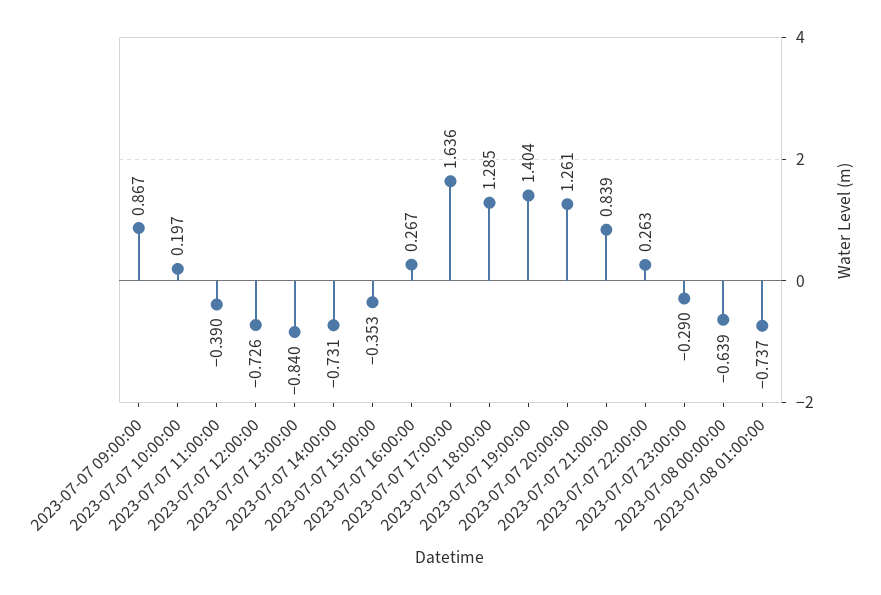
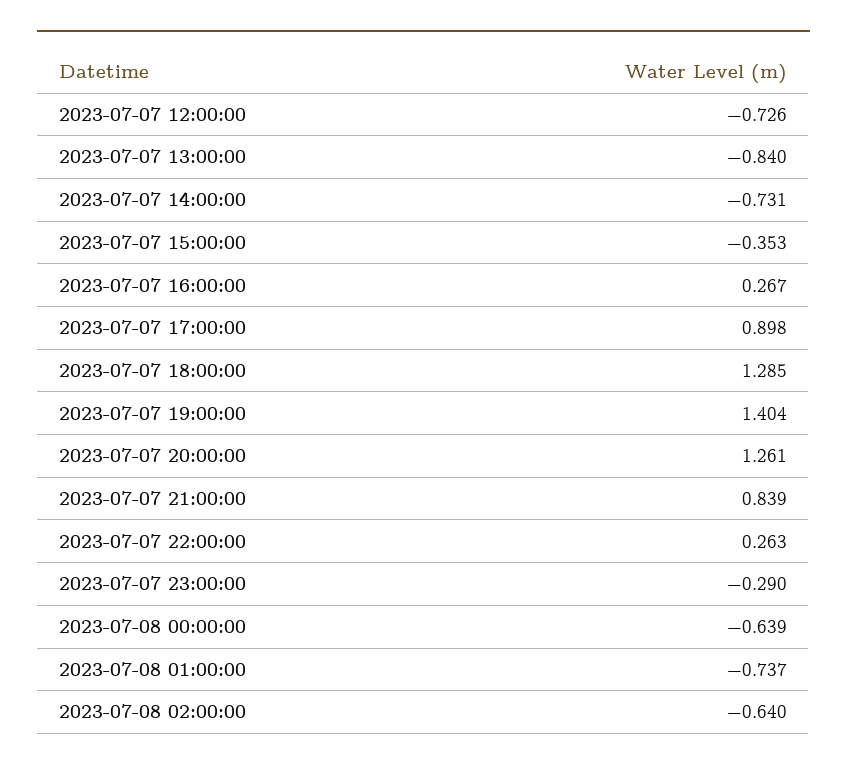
2023-07-07 09:00:00: 0.867 -> none
2023-07-07 10:00:00: 0.197 -> none
2023-07-07 11:00:00: -0.39 -> none
2023-07-07 17:00:00: 1.636 -> 0.898
2023-07-08 02:00:00: none -> -0.64

